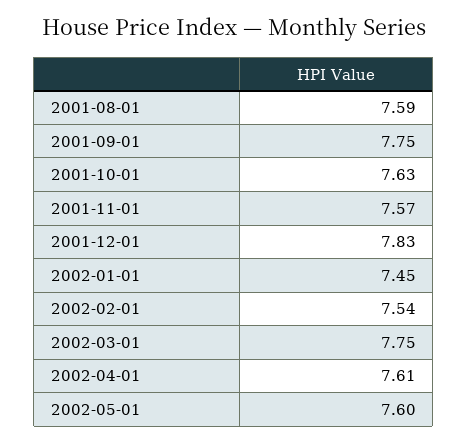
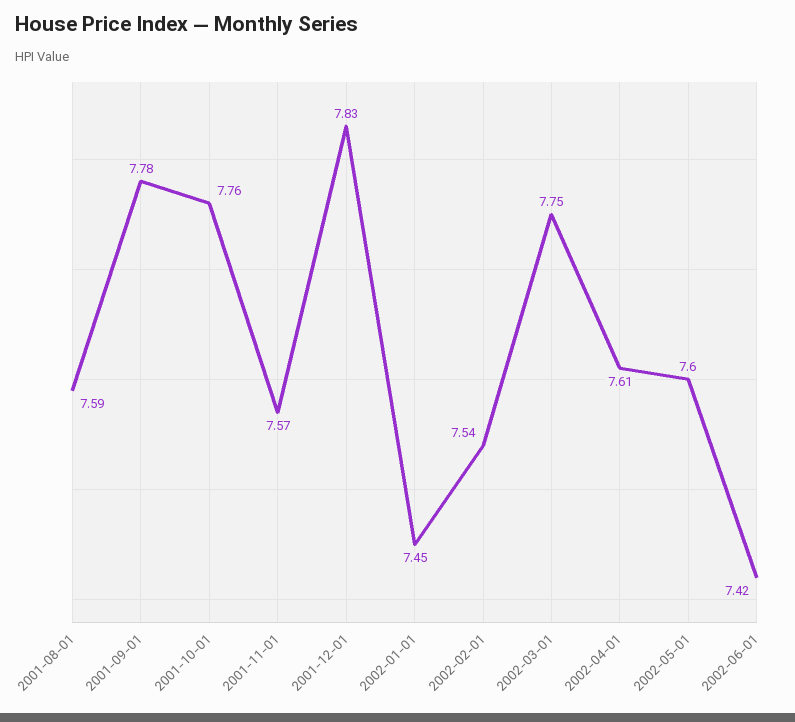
2001-09-01: 7.75 -> 7.78
2001-10-01: 7.63 -> 7.76
2002-06-01: none -> 7.42

